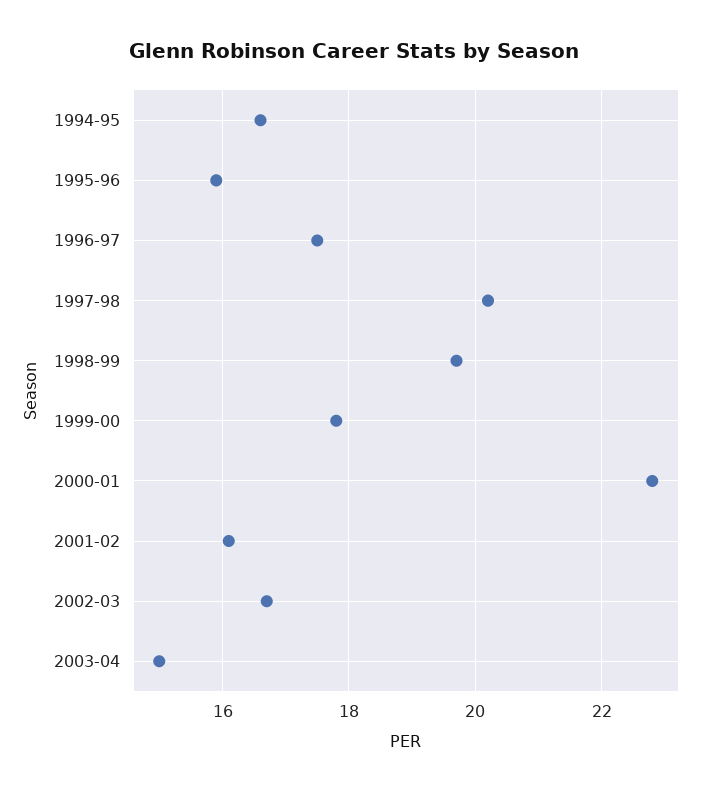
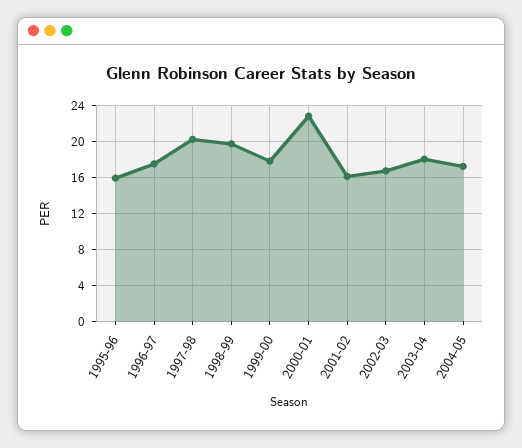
1994-95: 16.5 -> none
2003-04: 15 -> 18
2004-05: none -> 17

